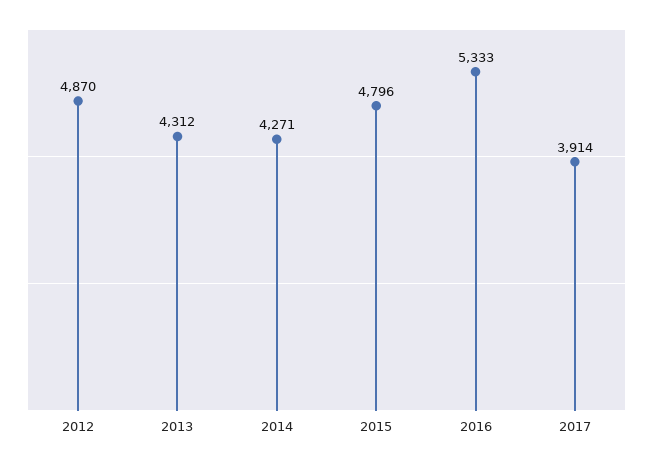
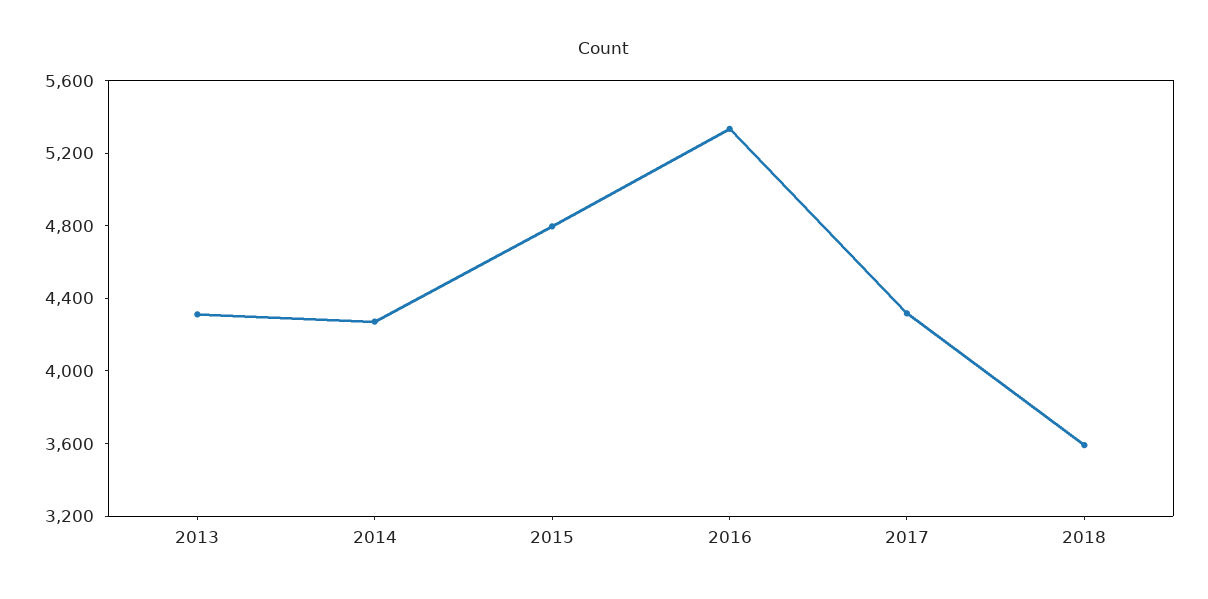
2012: 4870 -> none
2017: 3914 -> 4300
2018: none -> 3600

